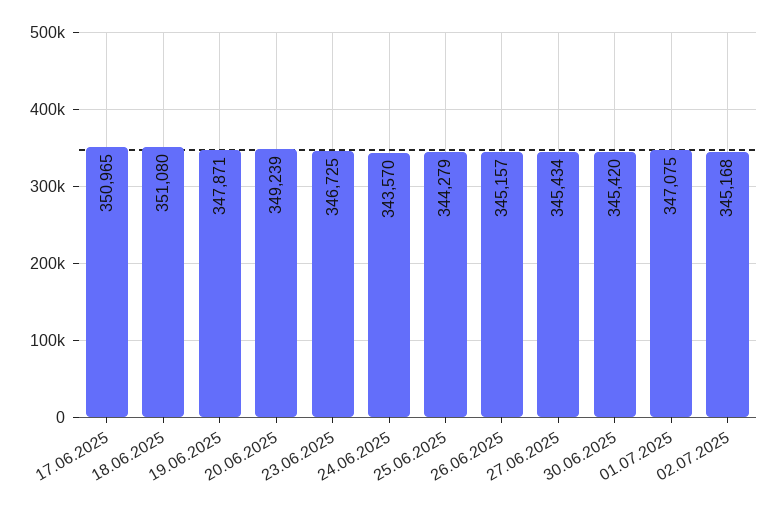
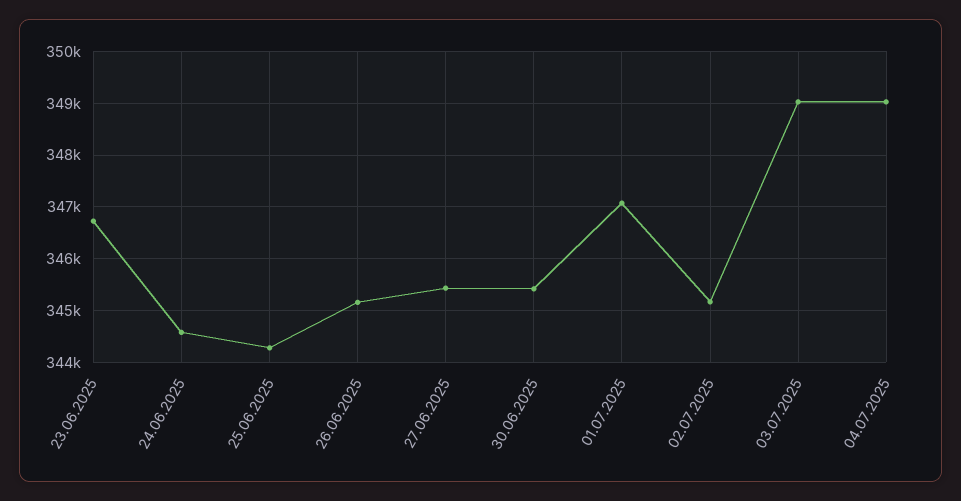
17.06.2025: 350965 -> none
18.06.2025: 351080 -> none
19.06.2025: 347871 -> none
20.06.2025: 349239 -> none
24.06.2025: 343570 -> 344600
03.07.2025: none -> 349000
04.07.2025: none -> 349000

